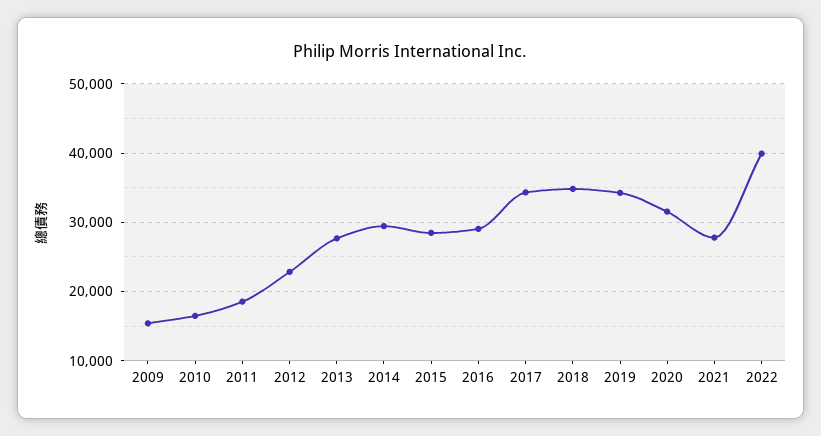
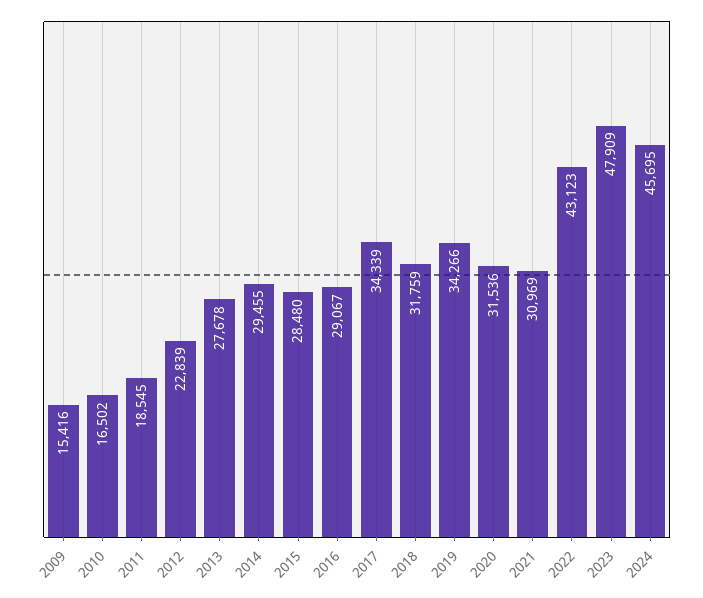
2018: 35000 -> 31759
2021: 28000 -> 30969
2022: 40000 -> 43123
2023: none -> 47909
2024: none -> 45695

